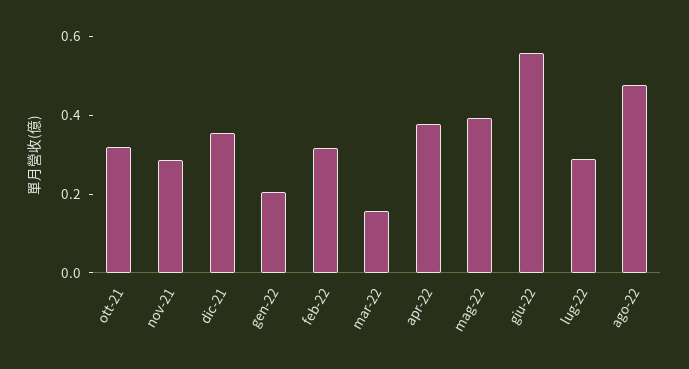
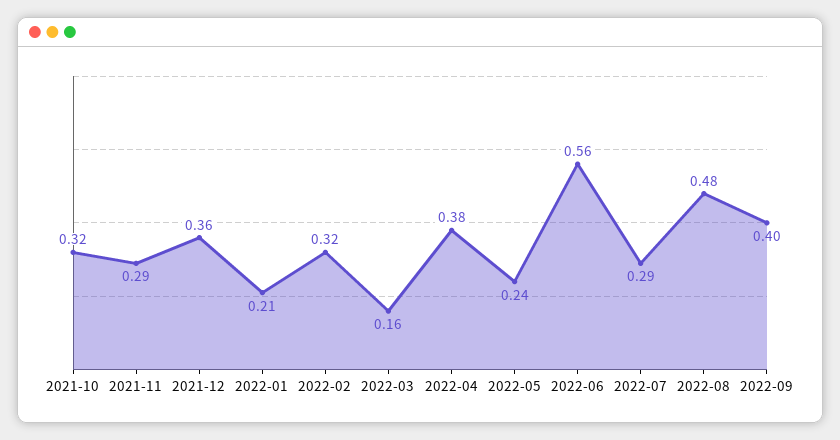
mag-22: 0.4 -> 0.24
2022-09: none -> 0.4

